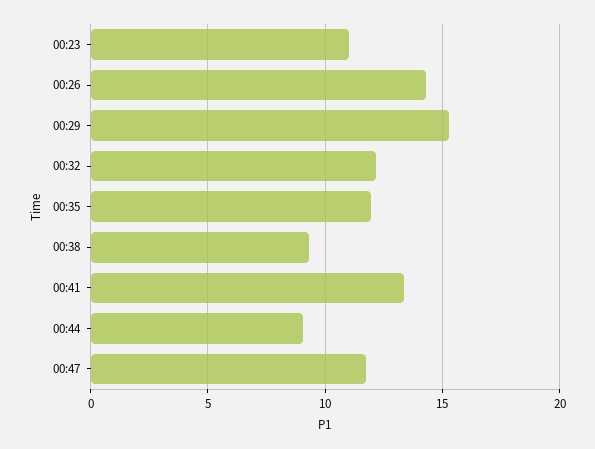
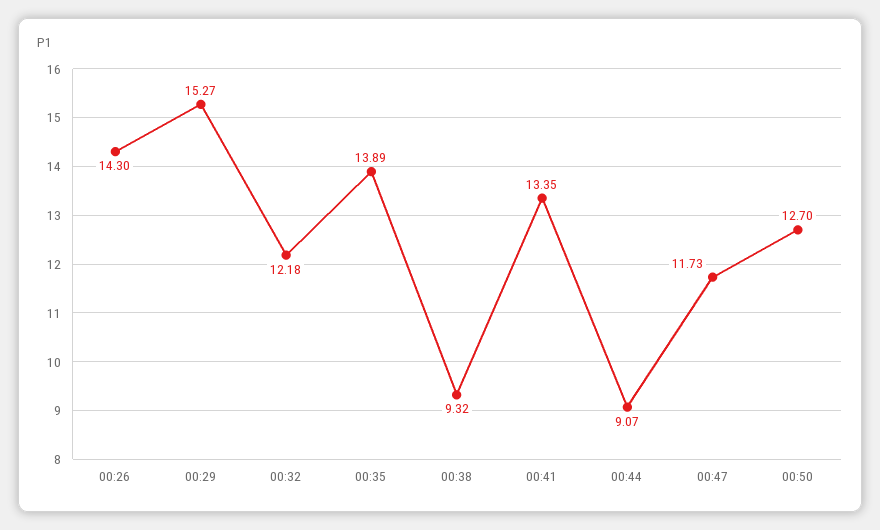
00:23: 11 -> none
00:35: 12 -> 13.89
00:50: none -> 12.7

